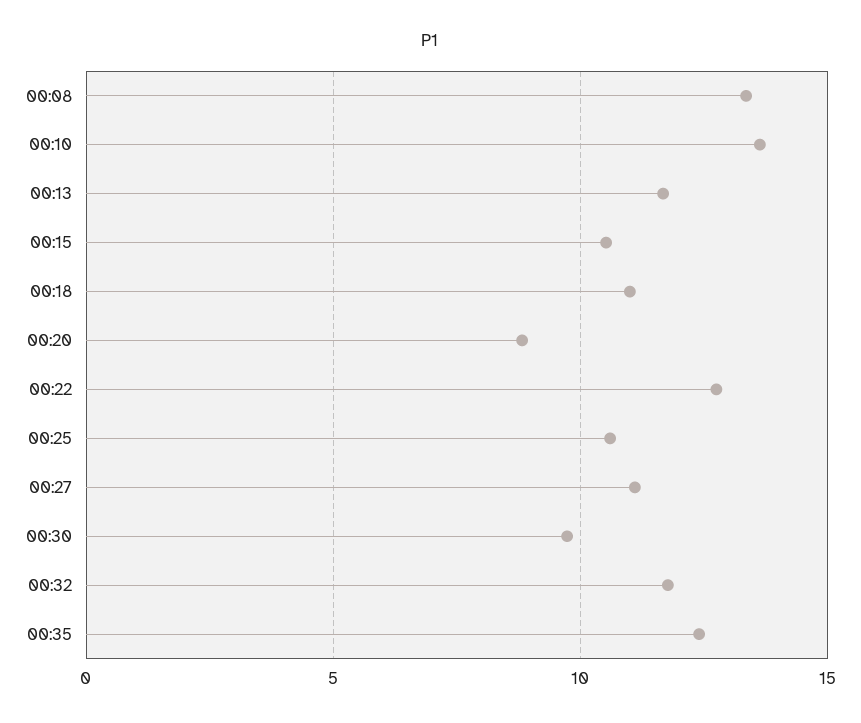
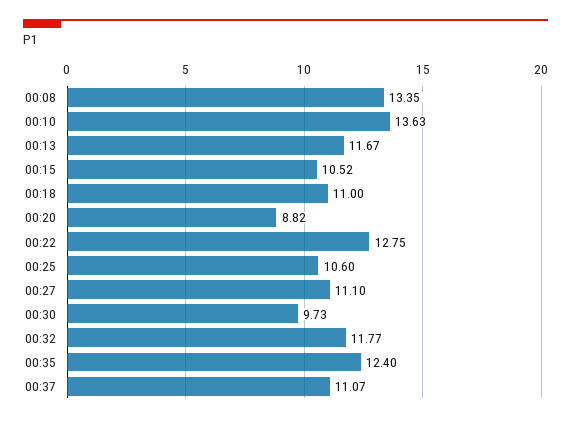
00:37: none -> 11.07

